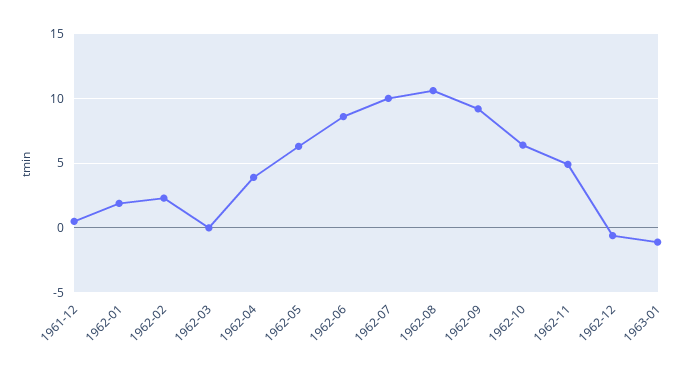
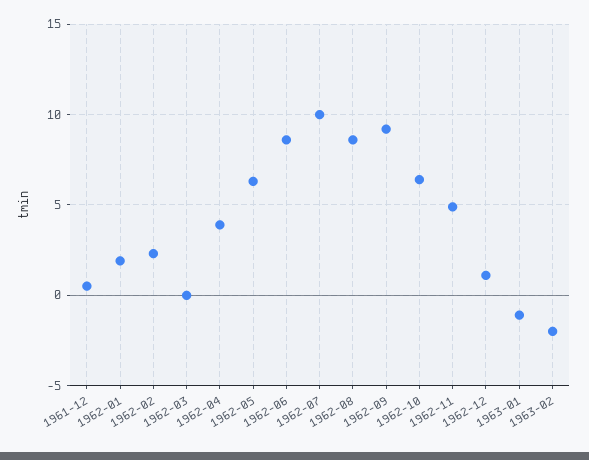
1962-08: 10.5 -> 8.5
1962-12: -0.5 -> 1
1963-02: none -> -2

